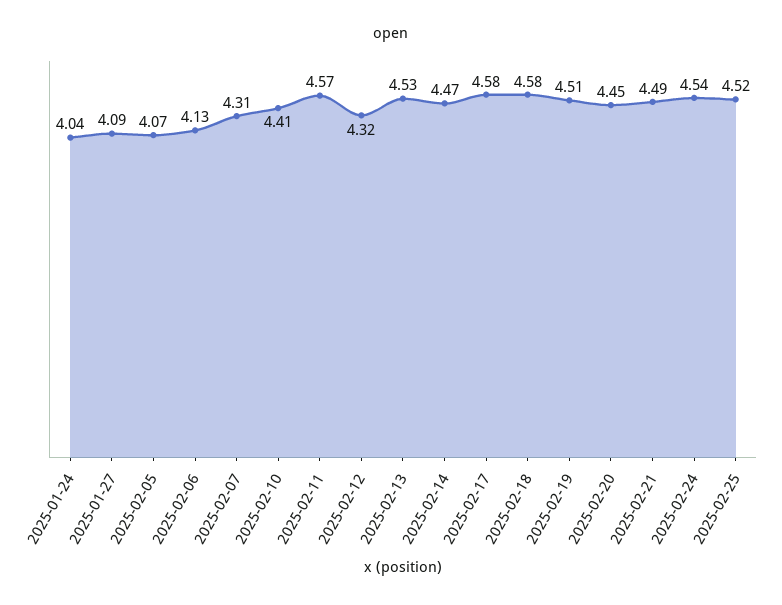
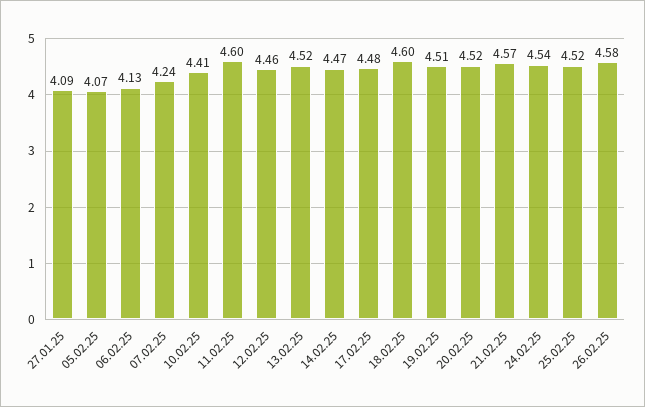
2025-01-24: 4.04 -> none
2025-02-07: 4.31 -> 4.24
2025-02-11: 4.57 -> 4.6
2025-02-12: 4.32 -> 4.46
2025-02-13: 4.53 -> 4.52
2025-02-17: 4.58 -> 4.48
2025-02-18: 4.58 -> 4.6
2025-02-20: 4.45 -> 4.52
2025-02-21: 4.49 -> 4.57
26.02.25: none -> 4.58

